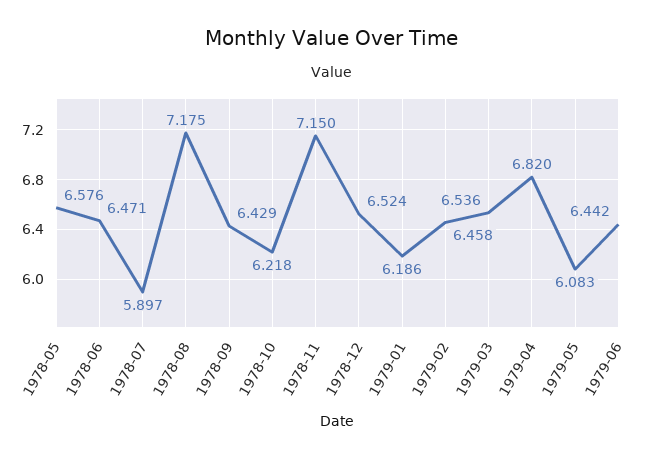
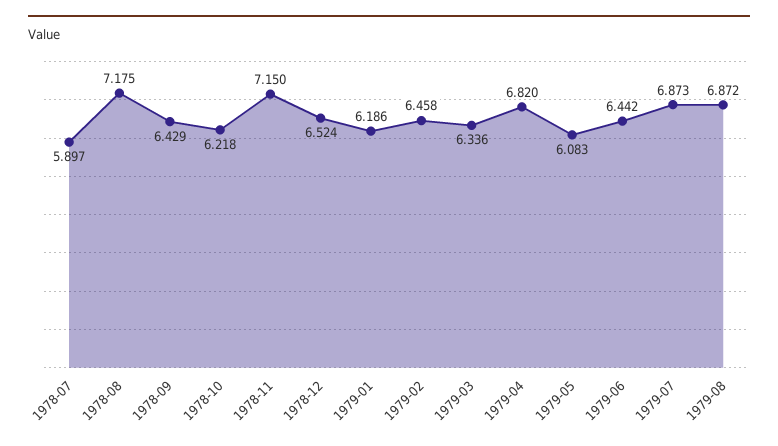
1978-05: 6.576 -> none
1978-06: 6.471 -> none
1979-03: 6.536 -> 6.336
1979-07: none -> 6.873
1979-08: none -> 6.872

